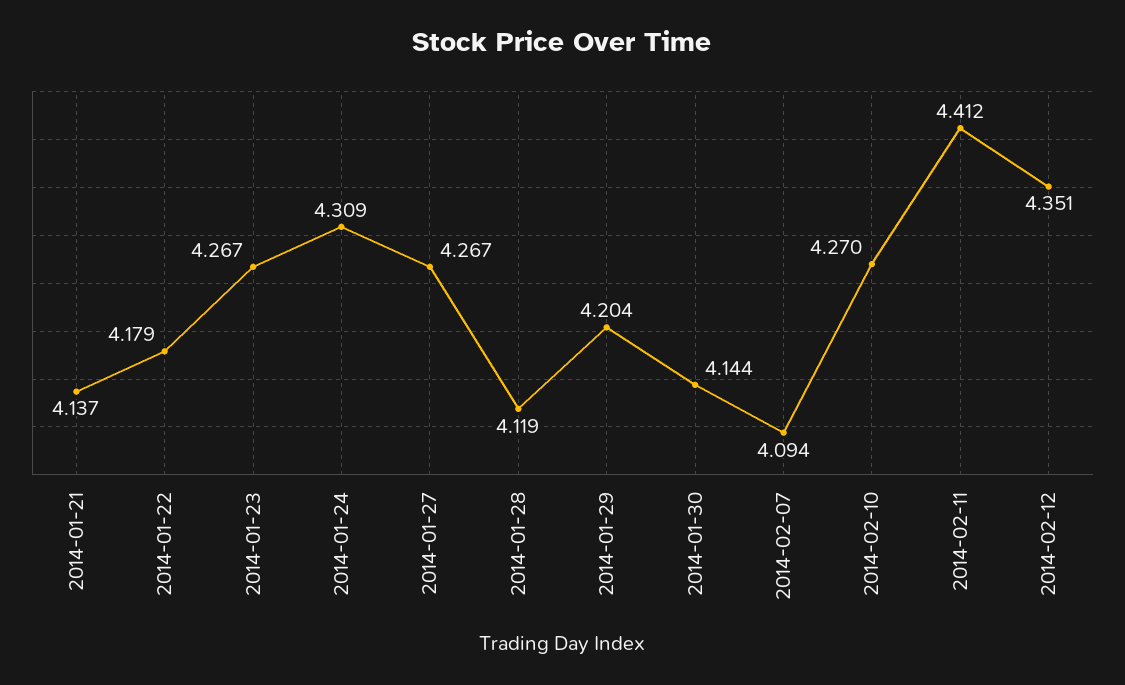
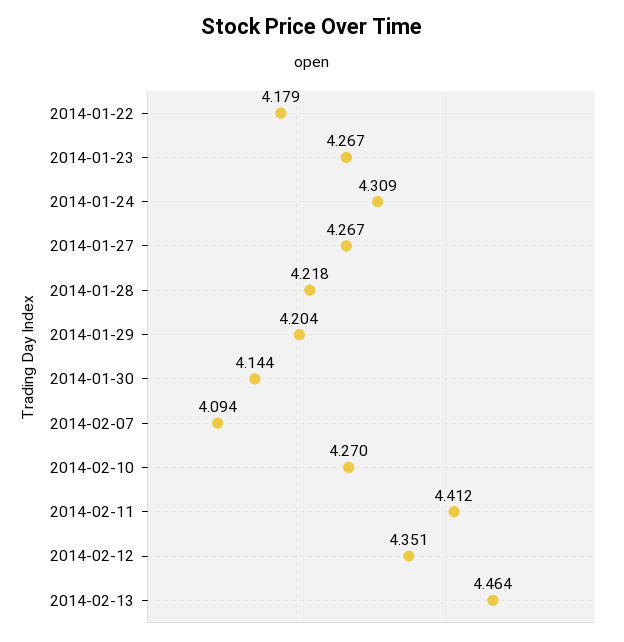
2014-01-21: 4.137 -> none
2014-01-28: 4.119 -> 4.218
2014-02-13: none -> 4.464

